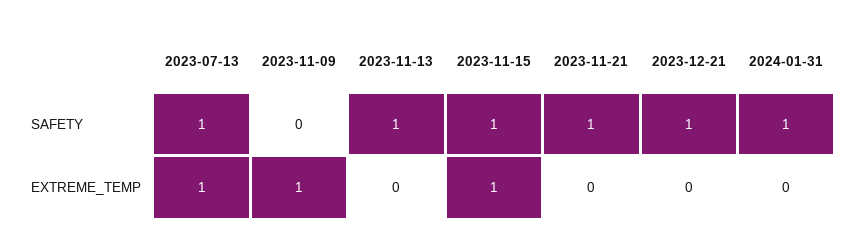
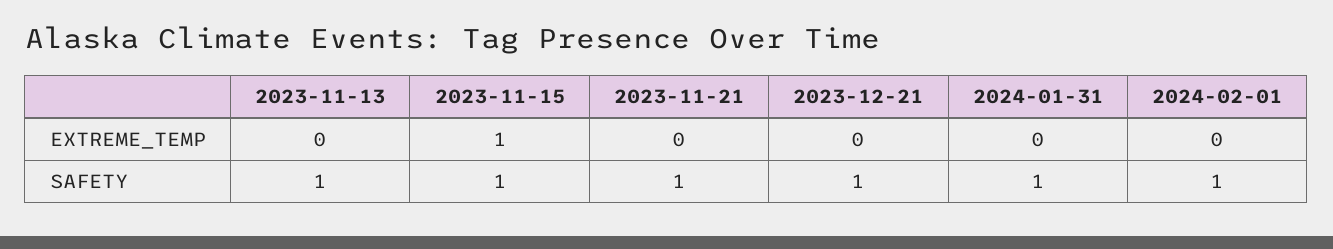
2023-07-13, SAFETY: 1 -> none
2023-11-09, SAFETY: 0 -> none
2023-07-13, EXTREME_TEMP: 1 -> none
2023-11-09, EXTREME_TEMP: 1 -> none
2024-02-01, EXTREME_TEMP: none -> 0
2024-02-01, SAFETY: none -> 1

